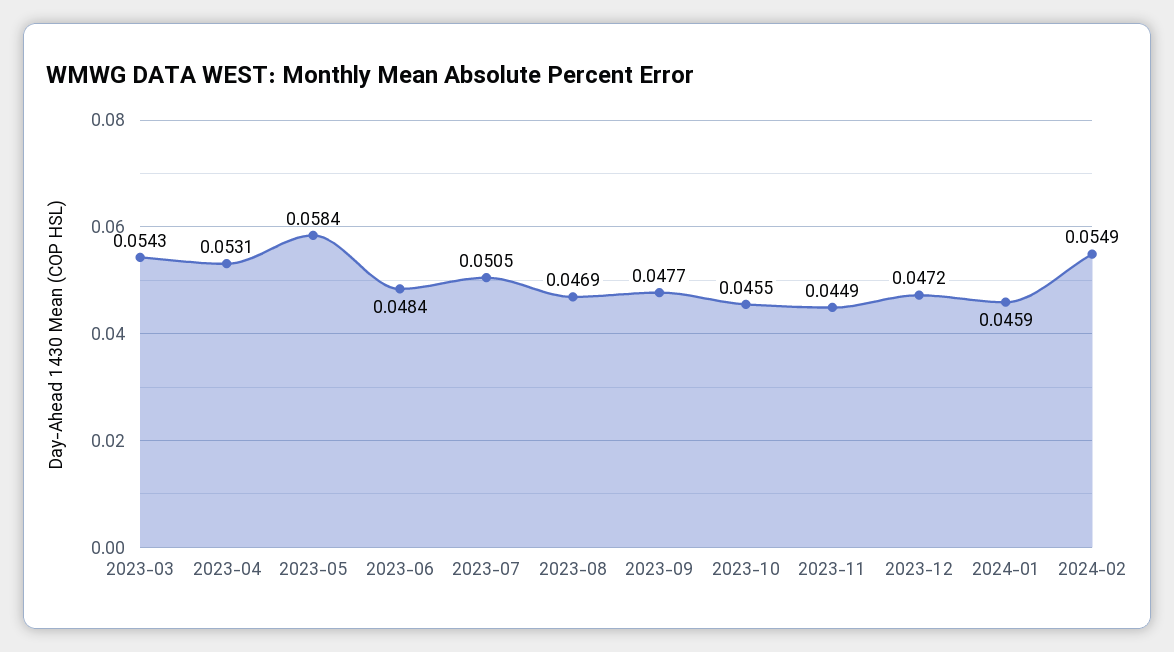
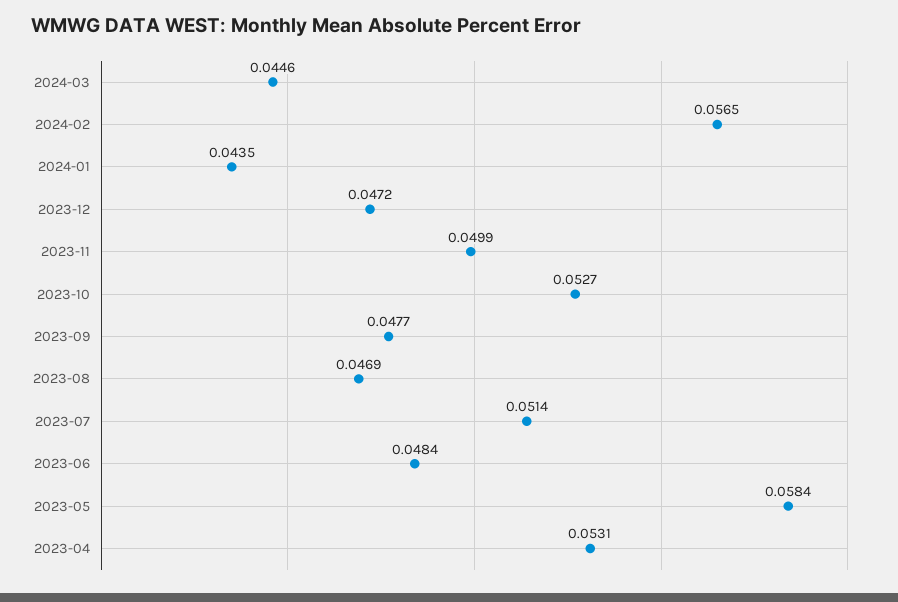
2023-03: 0.0543 -> none
2023-07: 0.0505 -> 0.0514
2023-10: 0.0455 -> 0.0527
2023-11: 0.0449 -> 0.0499
2024-01: 0.0459 -> 0.0435
2024-02: 0.0549 -> 0.0565
2024-03: none -> 0.0446

